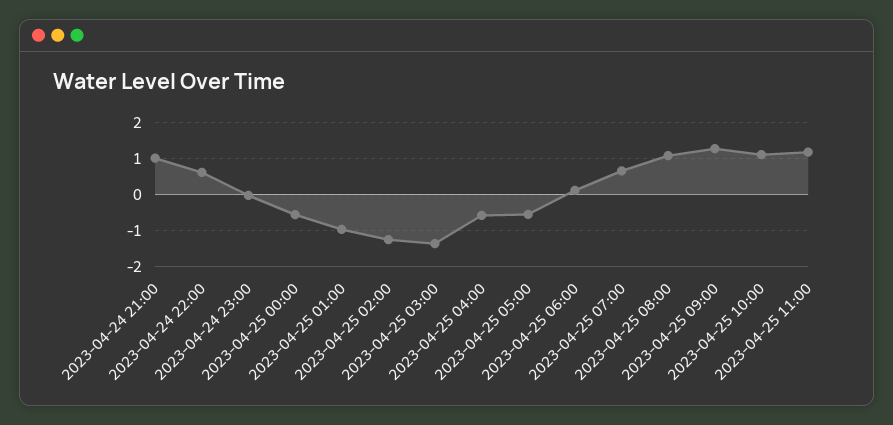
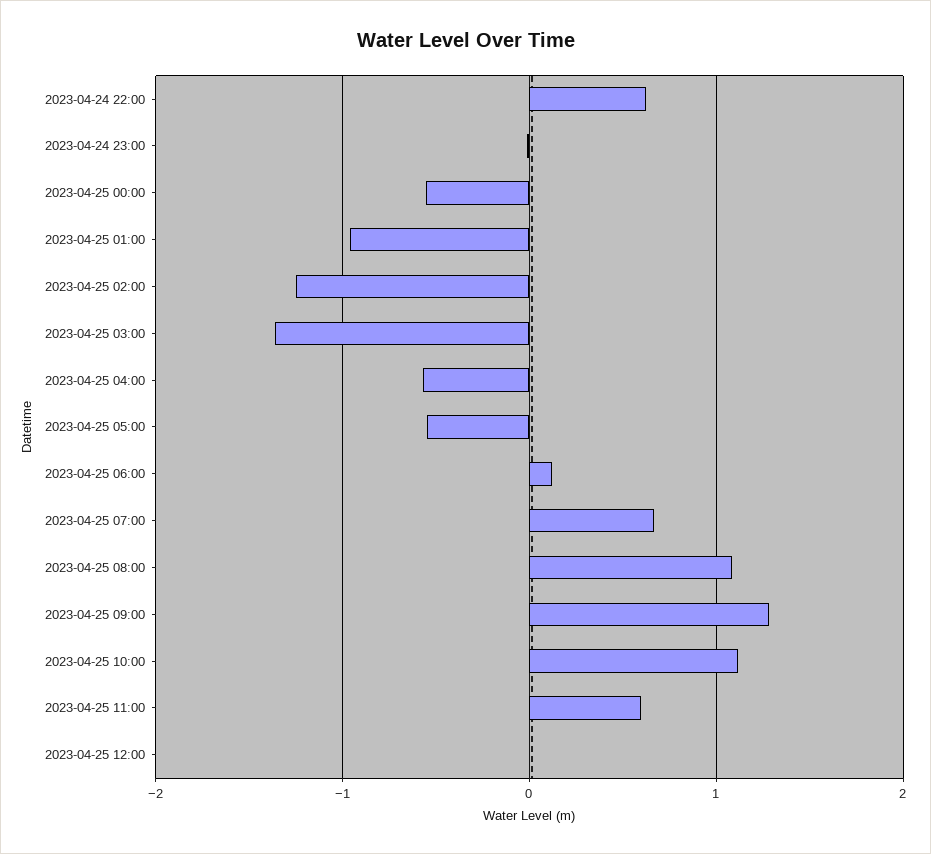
2023-04-24 21:00: 1 -> none
2023-04-25 11:00: 1.2 -> 0.6
2023-04-25 12:00: none -> 0

